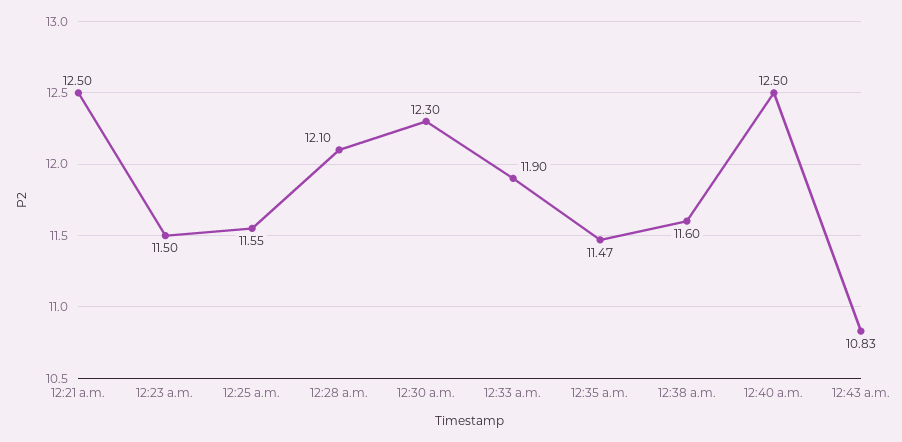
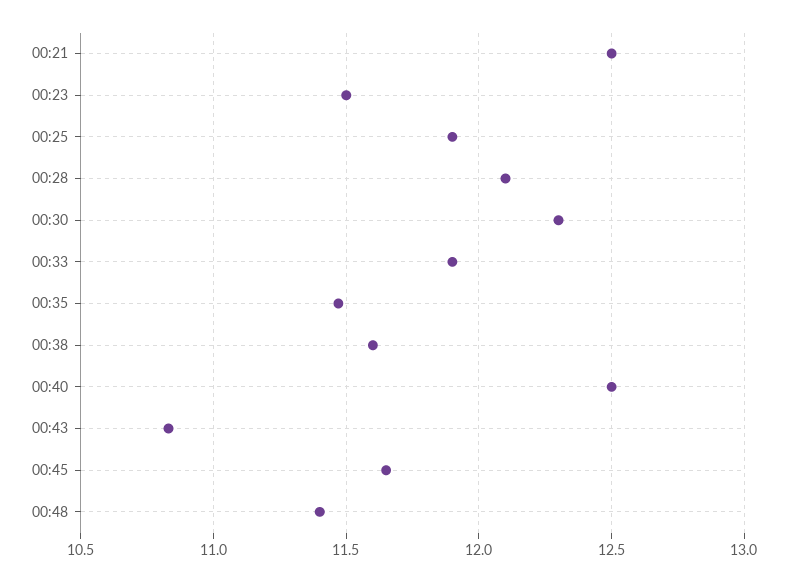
12:25 a.m.: 11.55 -> 11.9
00:45: none -> 11.65
00:48: none -> 11.4

